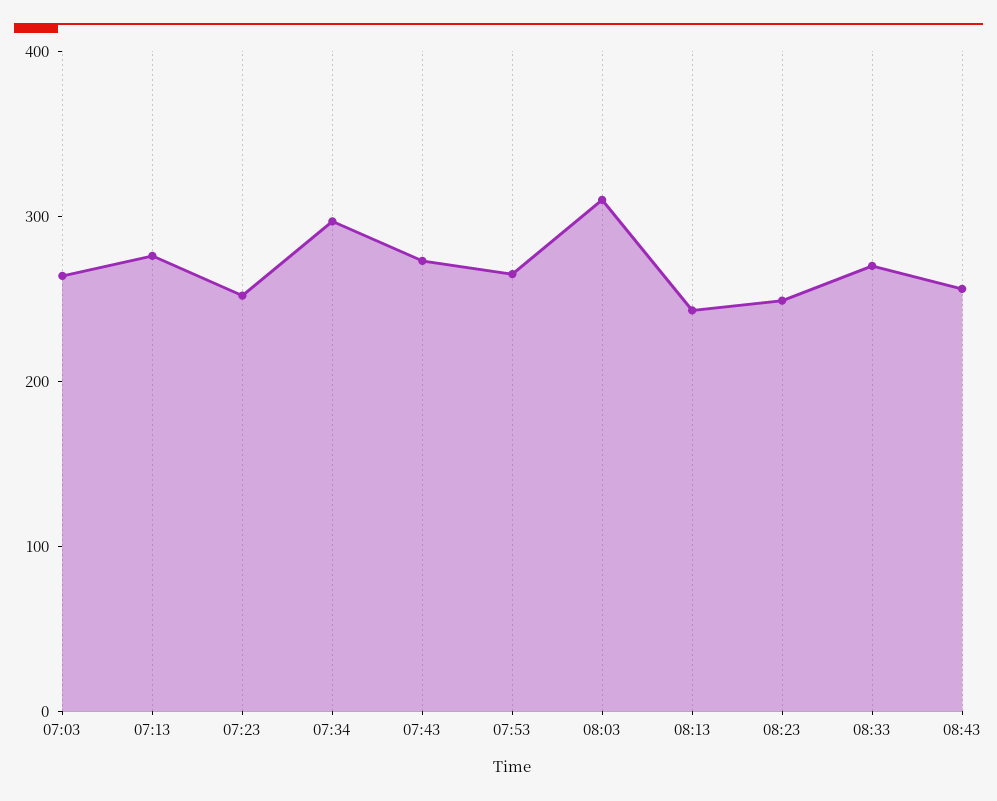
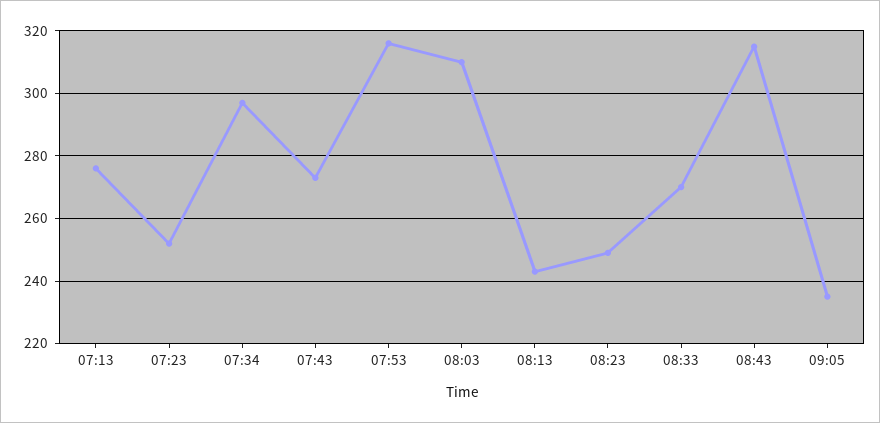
07:03: 260 -> none
07:53: 260 -> 315
08:43: 260 -> 315
09:05: none -> 235

